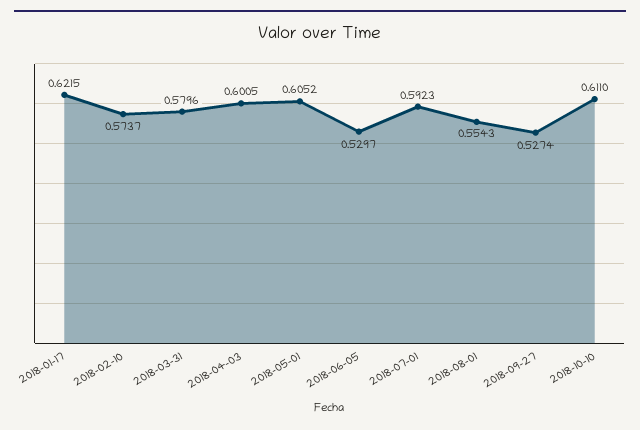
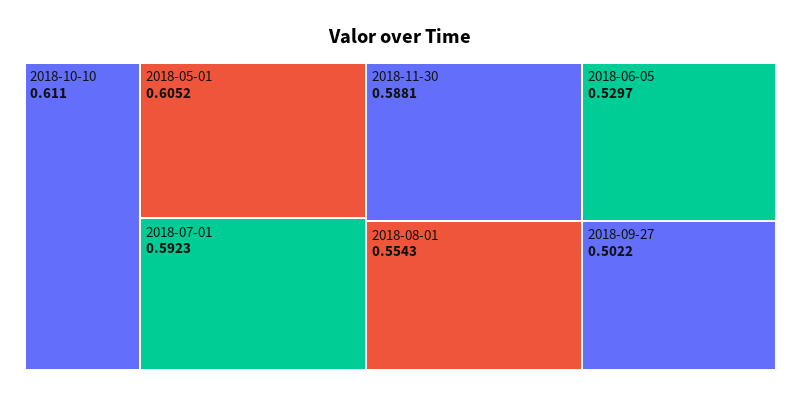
2018-01-17: 0.6215 -> none
2018-02-10: 0.5737 -> none
2018-03-31: 0.5796 -> none
2018-04-03: 0.6005 -> none
2018-09-27: 0.5274 -> 0.5022
2018-11-30: none -> 0.5881

